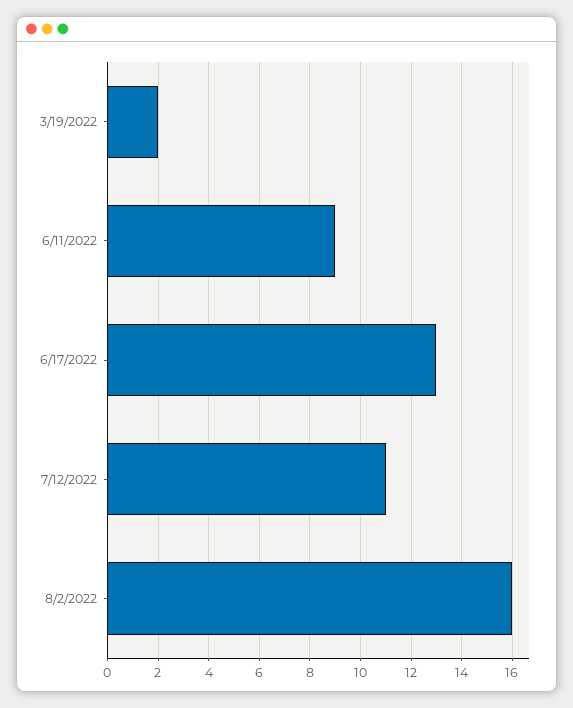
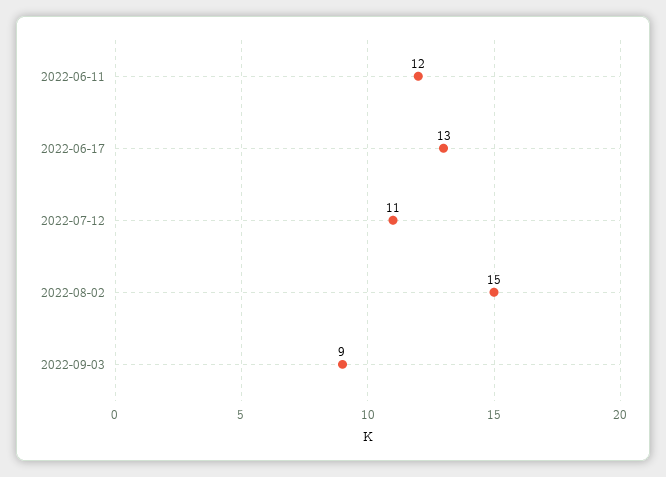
3/19/2022: 2 -> none
6/11/2022: 9 -> 12
8/2/2022: 16 -> 15
2022-09-03: none -> 9

